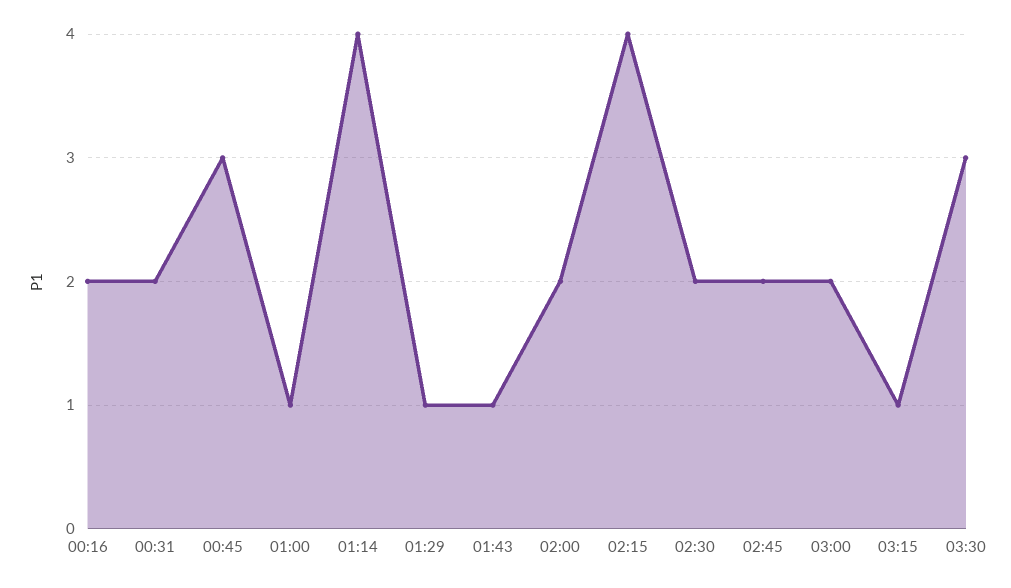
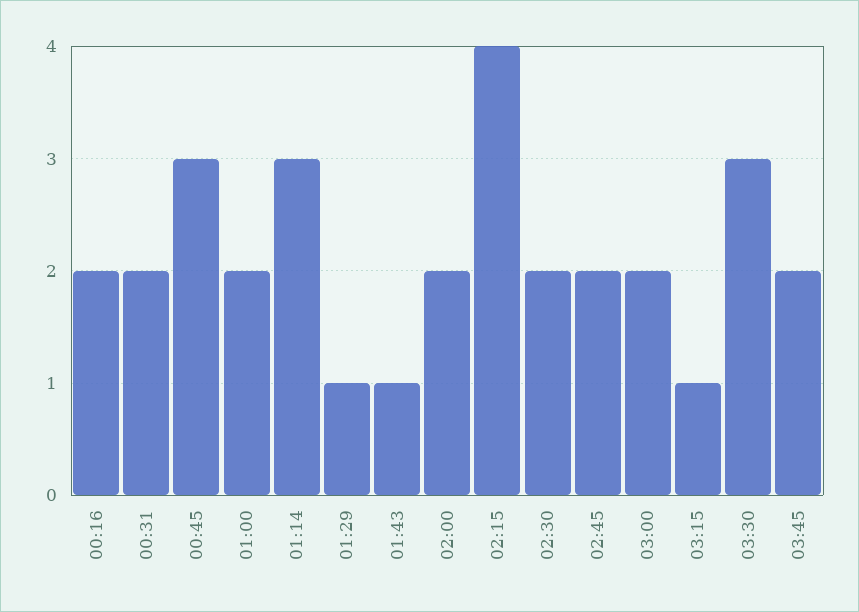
01:00: 1 -> 2
01:14: 4 -> 3
03:45: none -> 2

